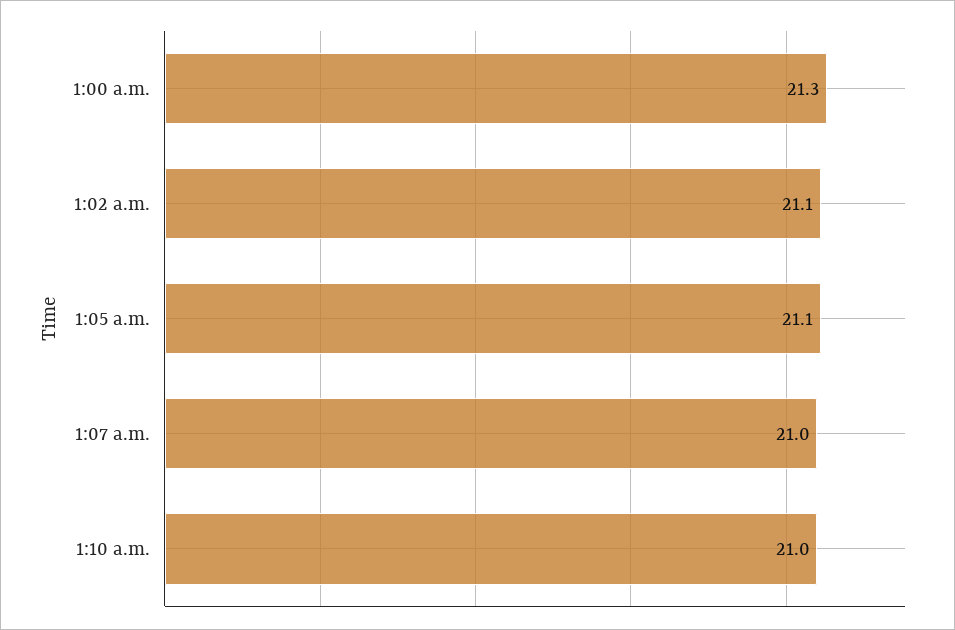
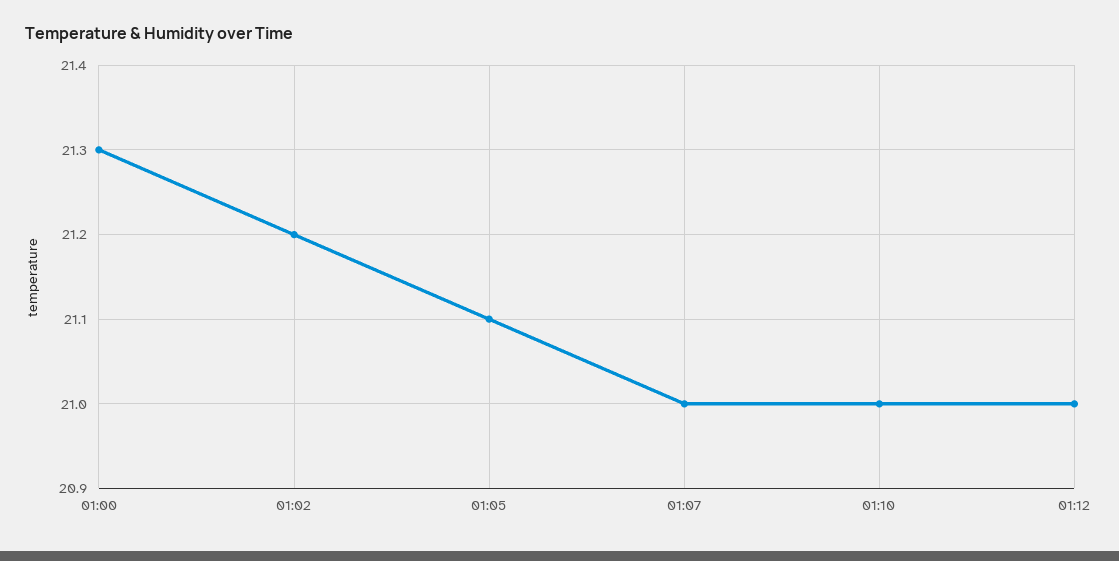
1:02 a.m.: 21.1 -> 21.2
01:12: none -> 21

